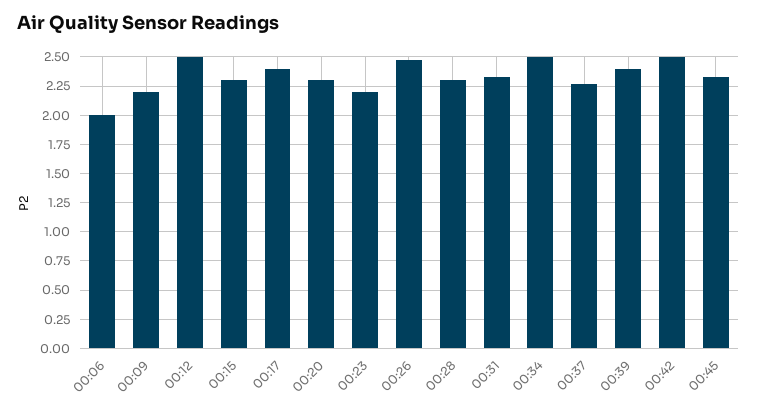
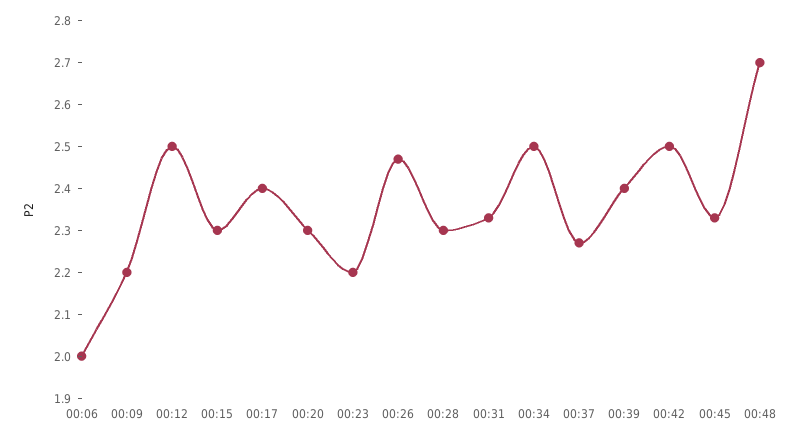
00:48: none -> 2.7

